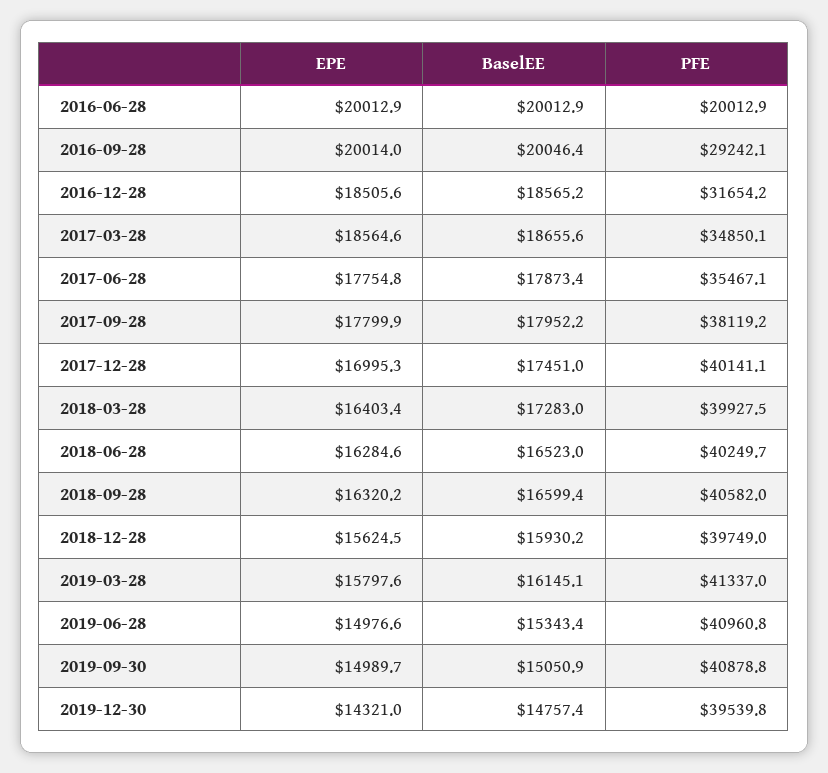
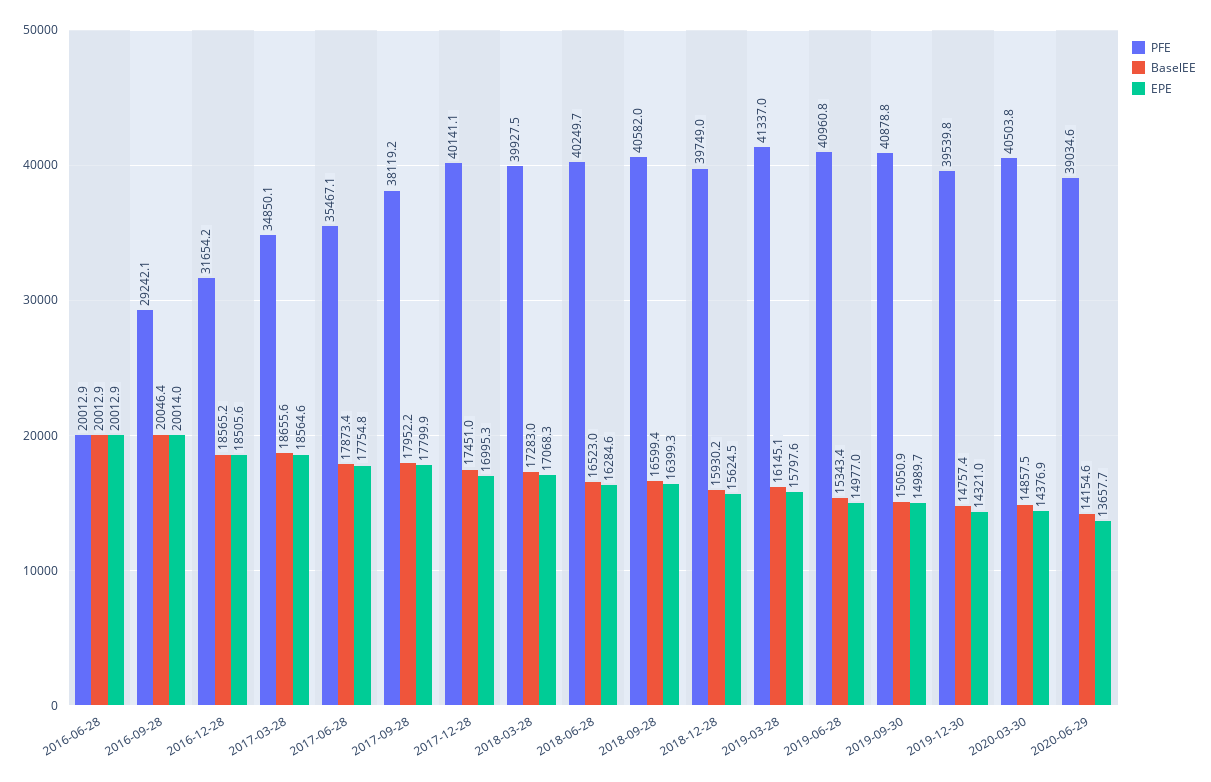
EPE, 2018-03-28: 16403.4 -> 17068.3
EPE, 2018-09-28: 16320.2 -> 16399.3
EPE, 2019-06-28: 14976.6 -> 14977
PFE, 2020-03-30: none -> 40503.8
BaselEE, 2020-03-30: none -> 14857.5
EPE, 2020-03-30: none -> 14376.9
PFE, 2020-06-29: none -> 39034.6
BaselEE, 2020-06-29: none -> 14154.6
EPE, 2020-06-29: none -> 13657.7

